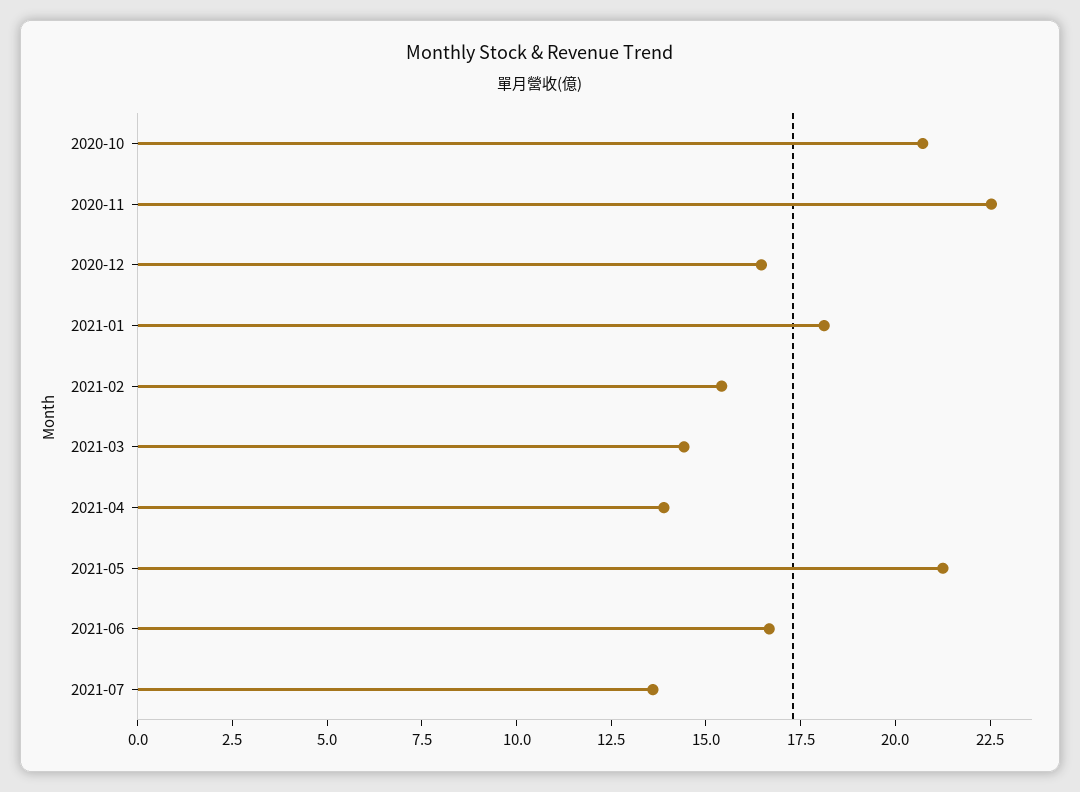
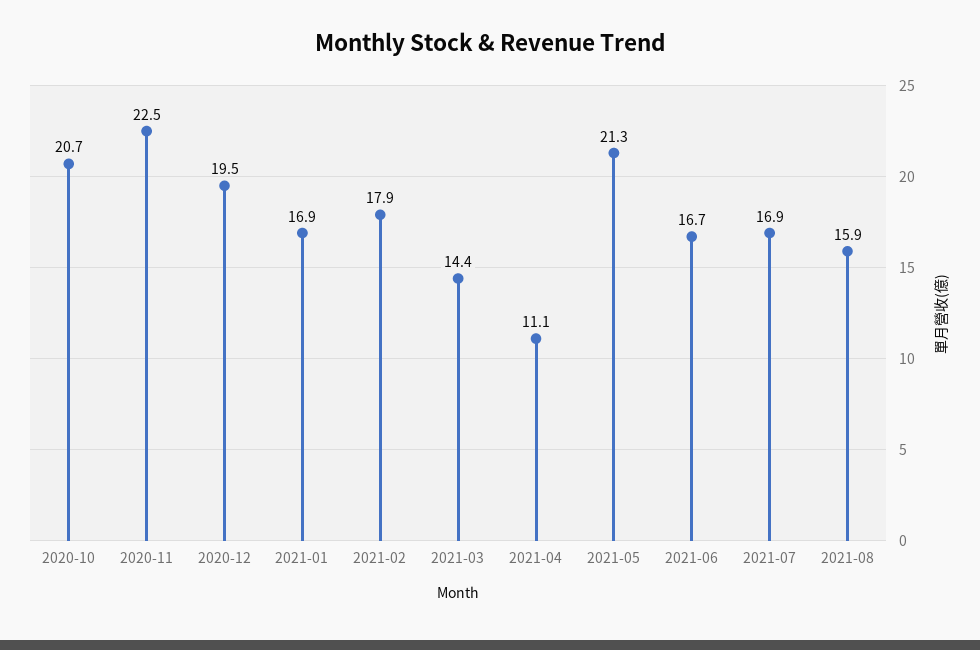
2020-12: 16.5 -> 19.5
2021-01: 18 -> 16.9
2021-02: 15.5 -> 17.9
2021-04: 14 -> 11.1
2021-07: 13.5 -> 16.9
2021-08: none -> 15.9

